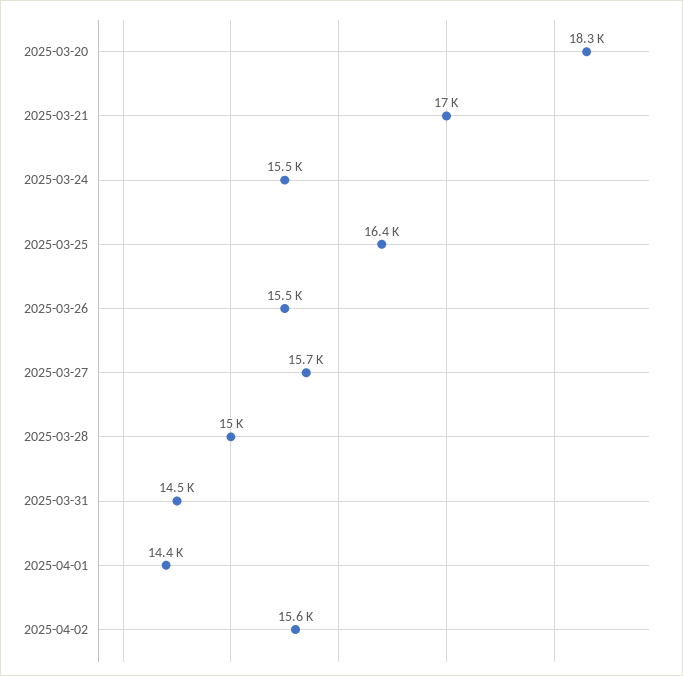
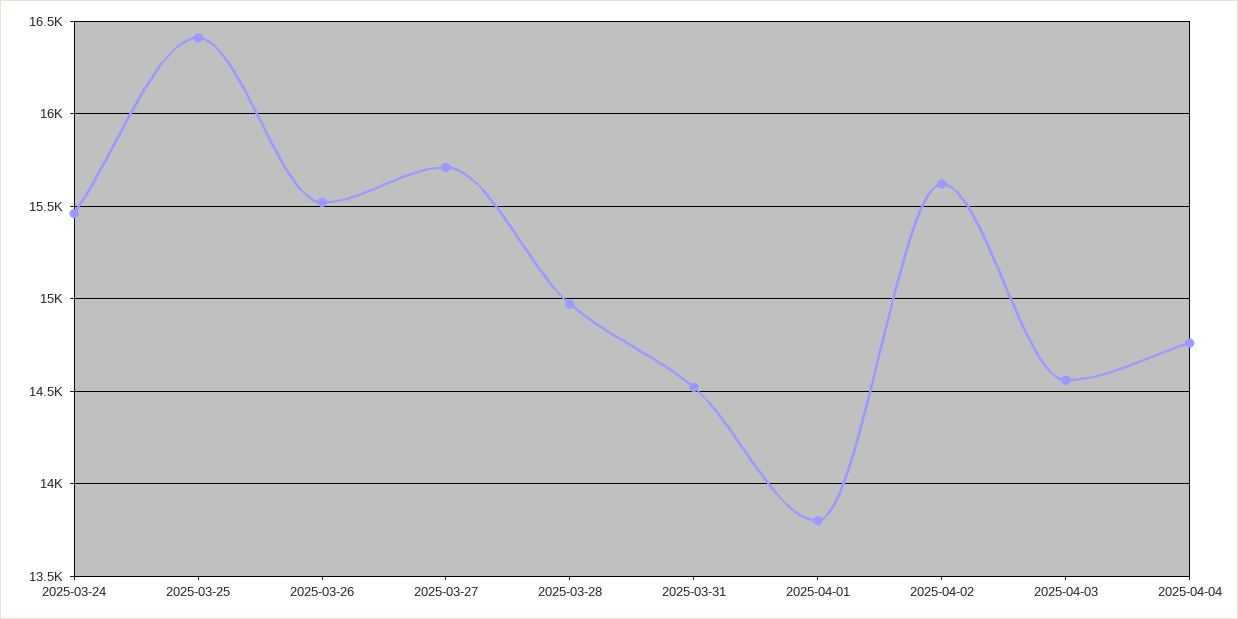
2025-03-20: 18300 -> none
2025-03-21: 17000 -> none
2025-04-01: 14400 -> 13800
2025-04-03: none -> 14550
2025-04-04: none -> 14750

